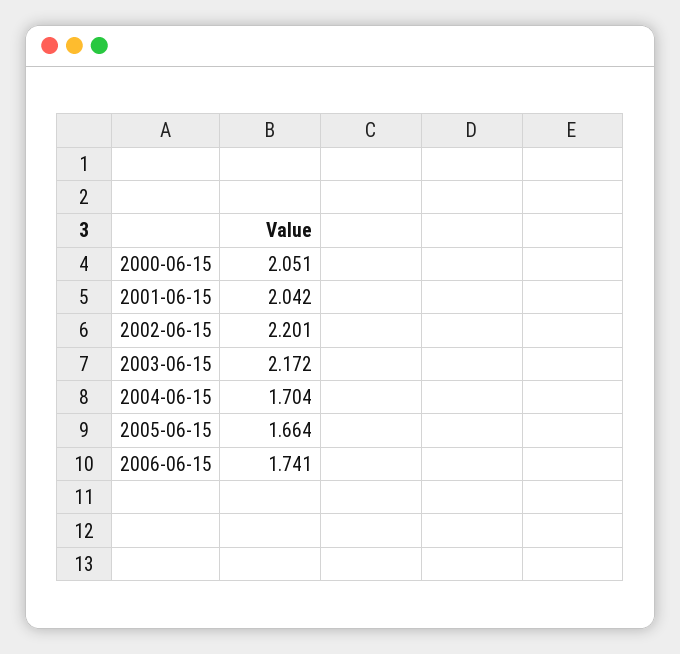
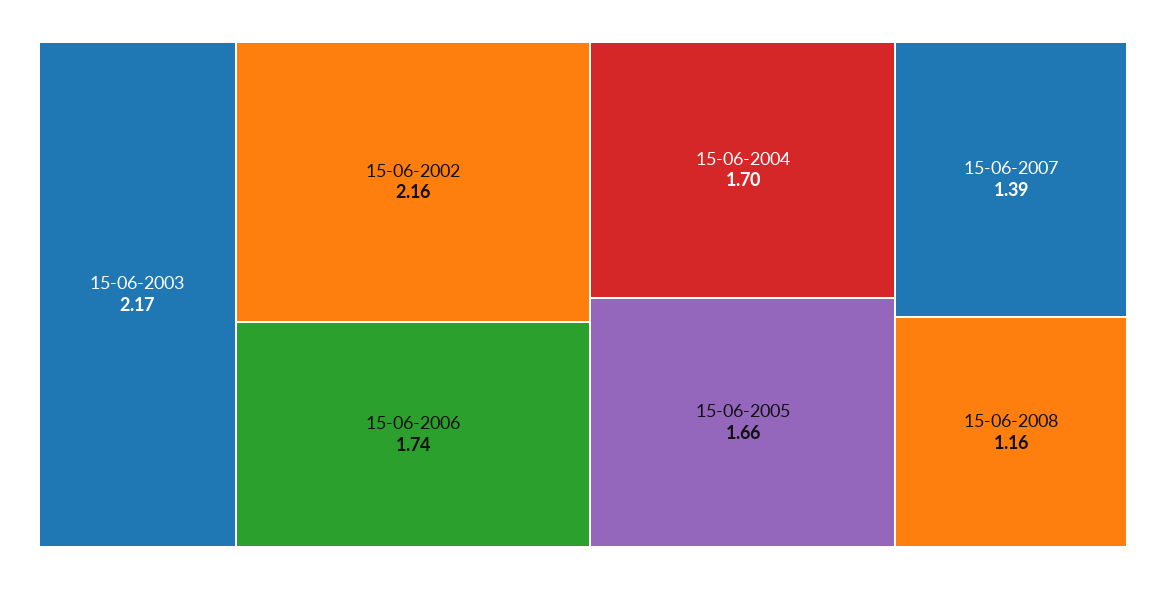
2000-06-15: 2.051 -> none
2001-06-15: 2.042 -> none
2002-06-15: 2.201 -> 2.16
15-06-2007: none -> 1.39
15-06-2008: none -> 1.16

